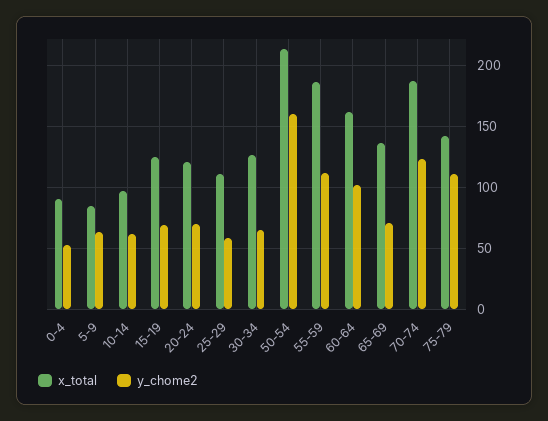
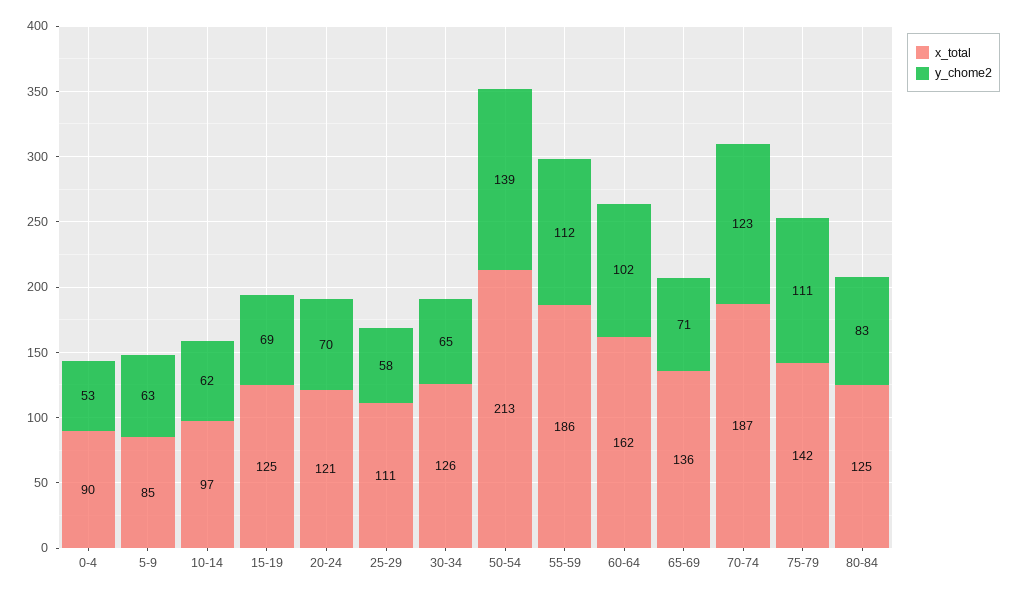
y_chome2, 50-54: 160 -> 139
x_total, 80-84: none -> 125
y_chome2, 80-84: none -> 83

